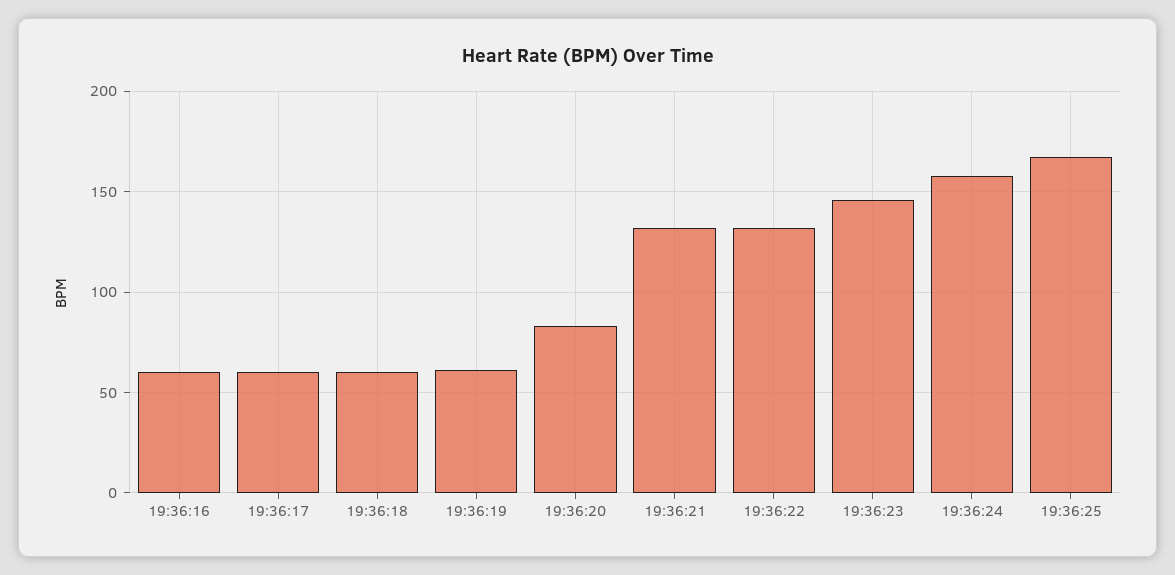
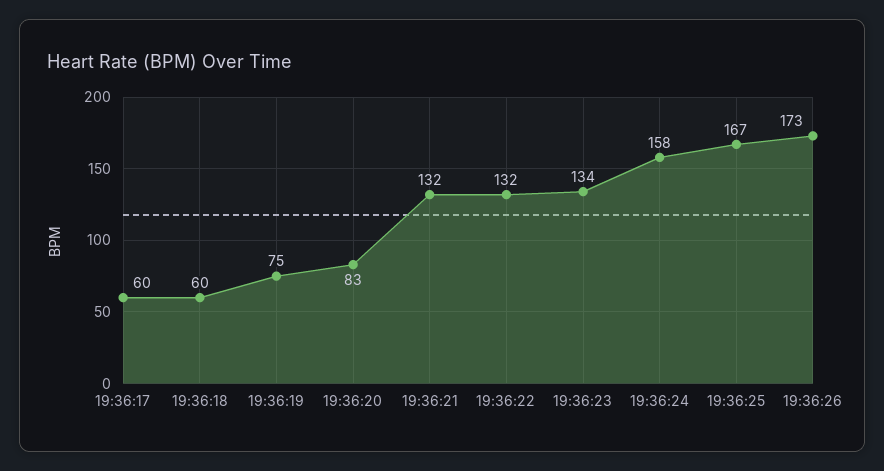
19:36:16: 60 -> none
19:36:19: 60 -> 75
19:36:23: 145 -> 134
19:36:26: none -> 173

